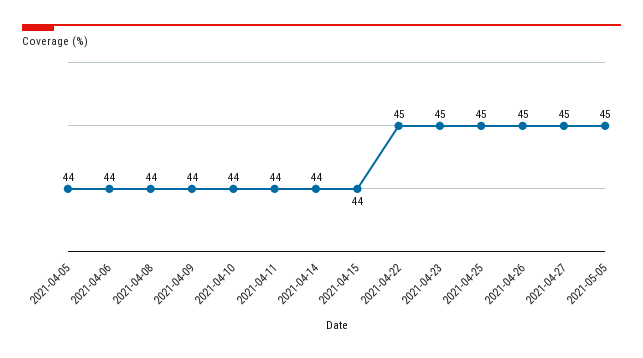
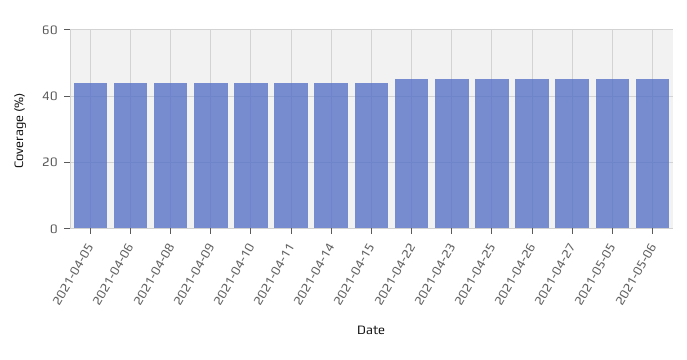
2021-05-06: none -> 45

